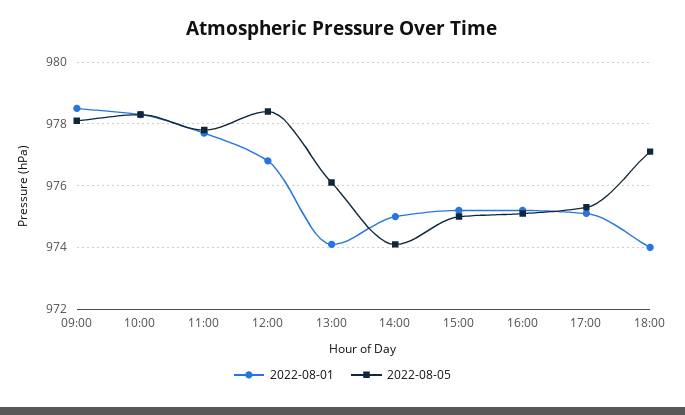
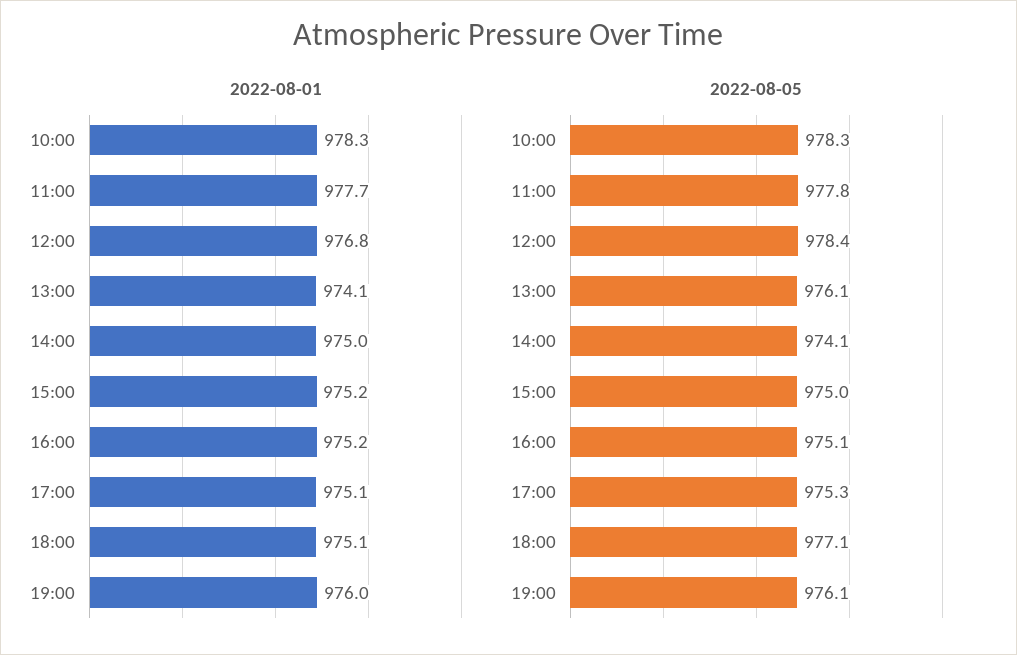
2022-08-01, 09:00: 978.5 -> none
2022-08-05, 09:00: 978 -> none
2022-08-01, 18:00: 974 -> 975.1
2022-08-01, 19:00: none -> 976
2022-08-05, 19:00: none -> 976.1

